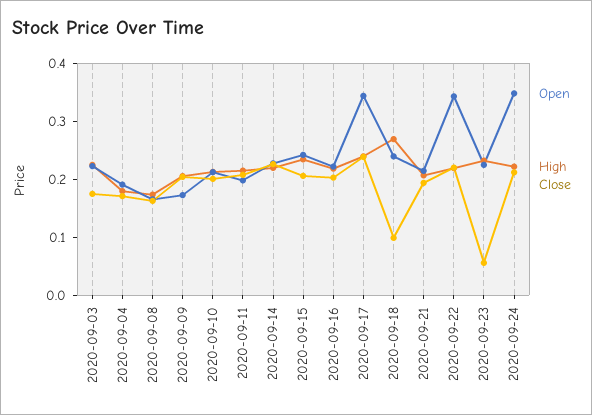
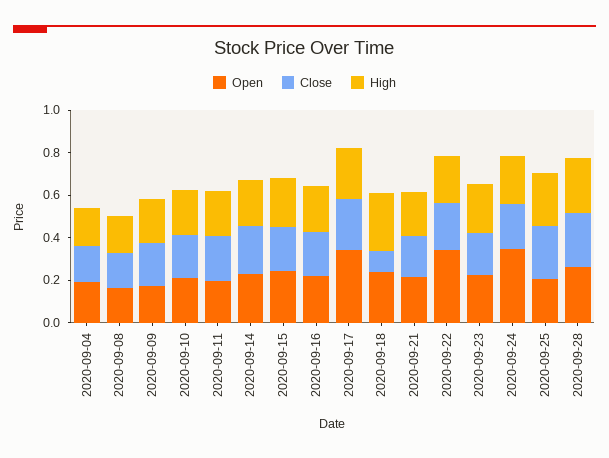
Open, 2020-09-03: 0.22 -> none
High, 2020-09-03: 0.22 -> none
Close, 2020-09-03: 0.18 -> none
Close, 2020-09-23: 0.06 -> 0.2
Open, 2020-09-25: none -> 0.2
Close, 2020-09-25: none -> 0.25
High, 2020-09-25: none -> 0.25
Open, 2020-09-28: none -> 0.25
Close, 2020-09-28: none -> 0.25
High, 2020-09-28: none -> 0.25

